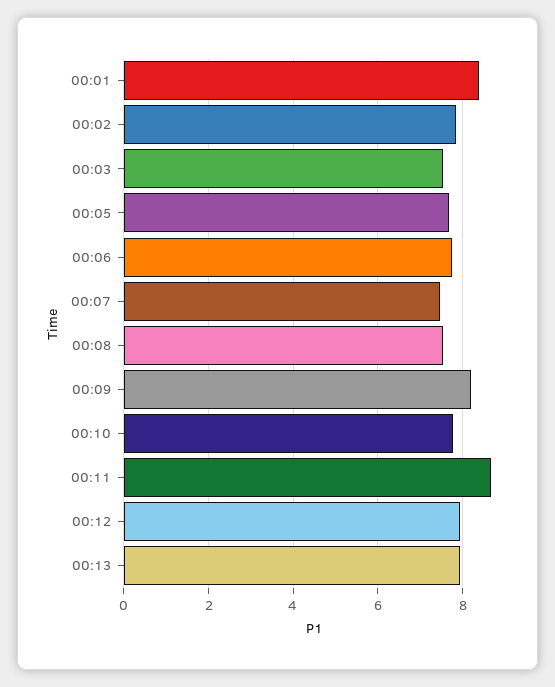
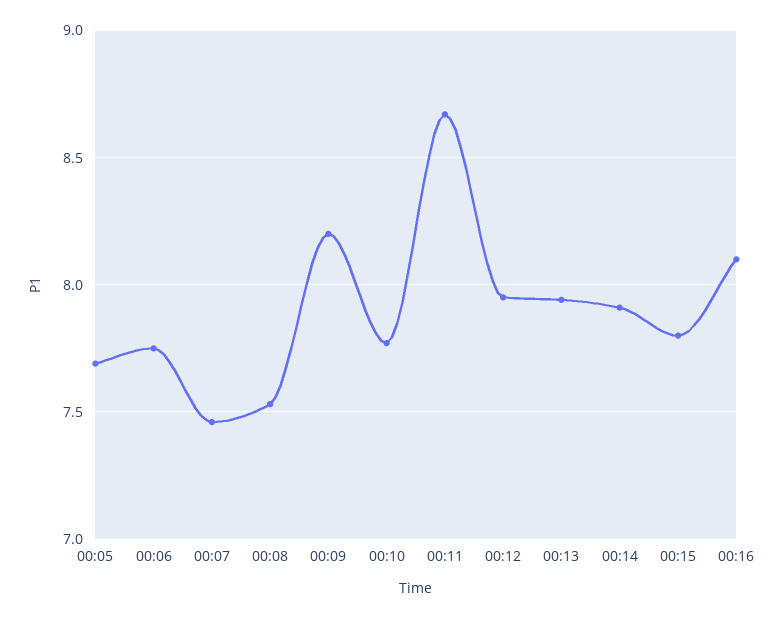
00:01: 8.4 -> none
00:02: 7.8 -> none
00:03: 7.6 -> none
00:14: none -> 7.9
00:15: none -> 7.8
00:16: none -> 8.1

